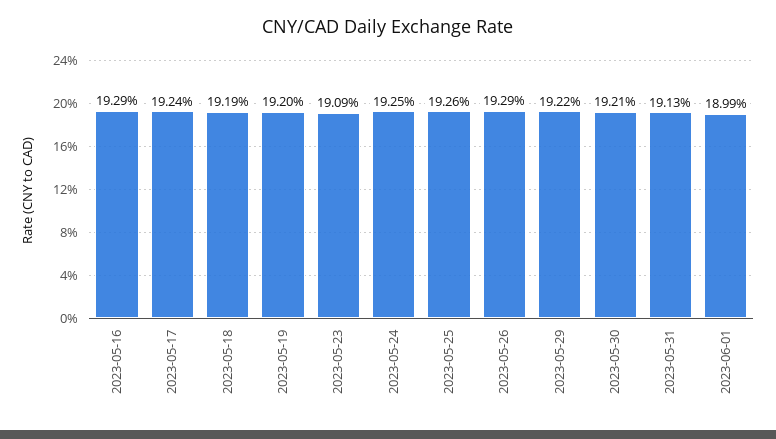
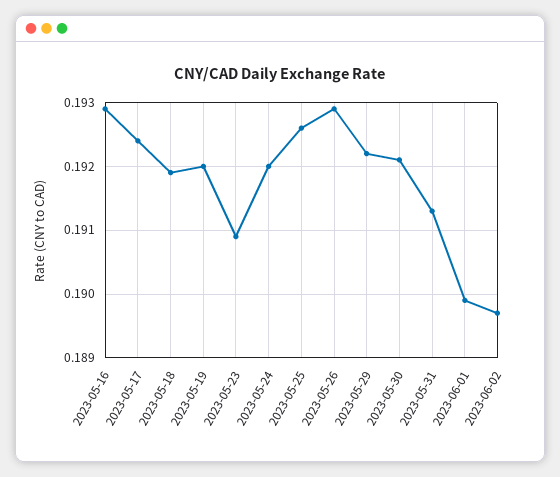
2023-05-24: 0.1925 -> 0.192
2023-06-02: none -> 0.1897

